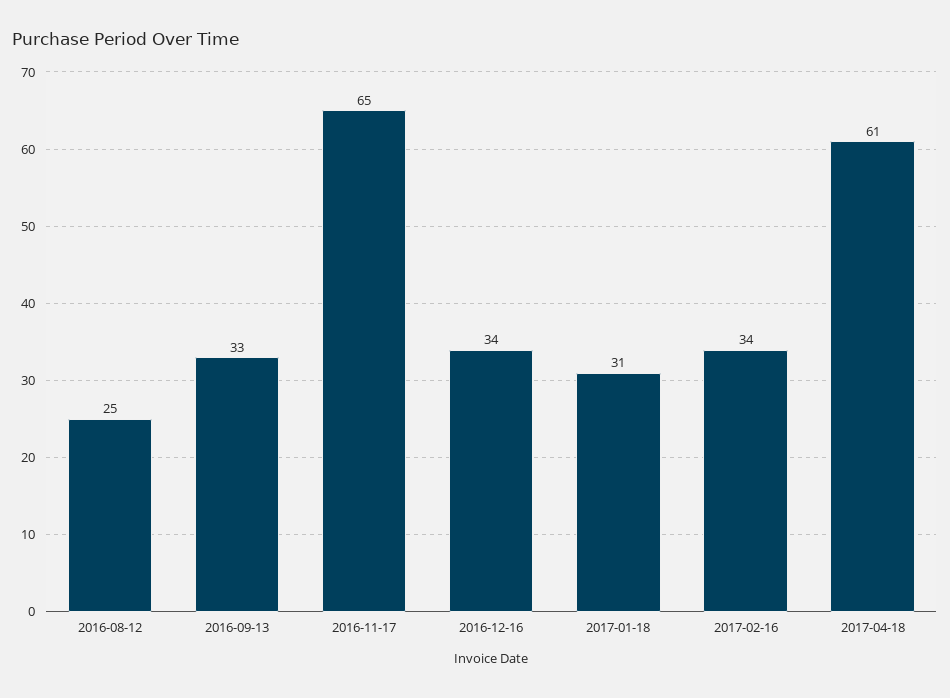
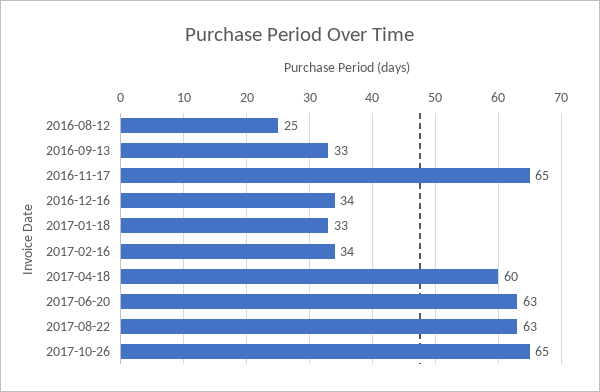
2017-01-18: 31 -> 33
2017-04-18: 61 -> 60
2017-06-20: none -> 63
2017-08-22: none -> 63
2017-10-26: none -> 65

